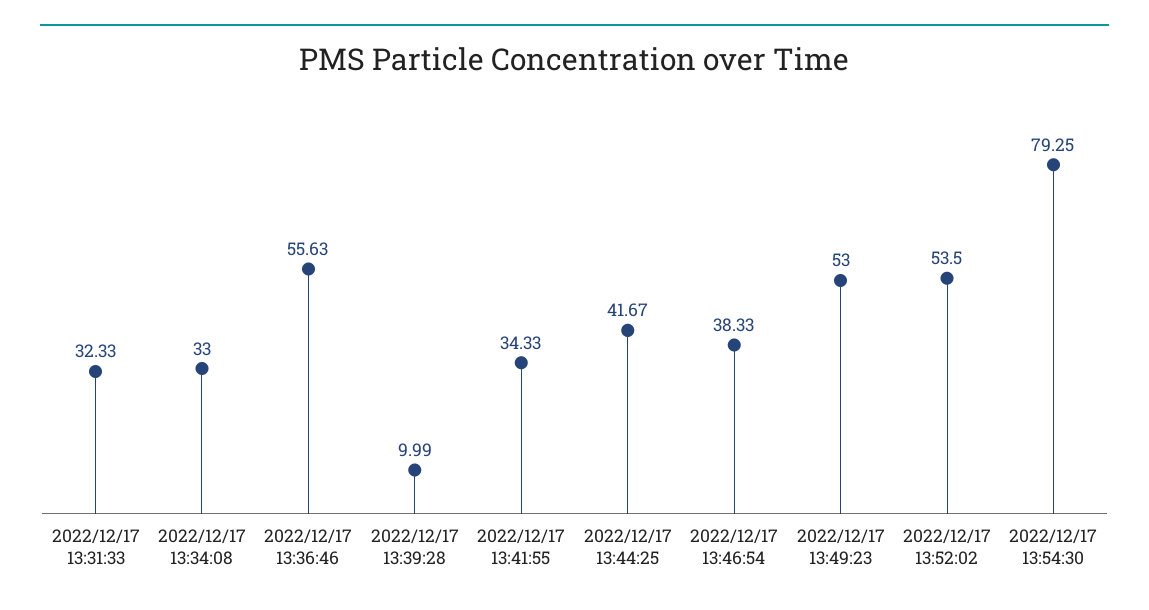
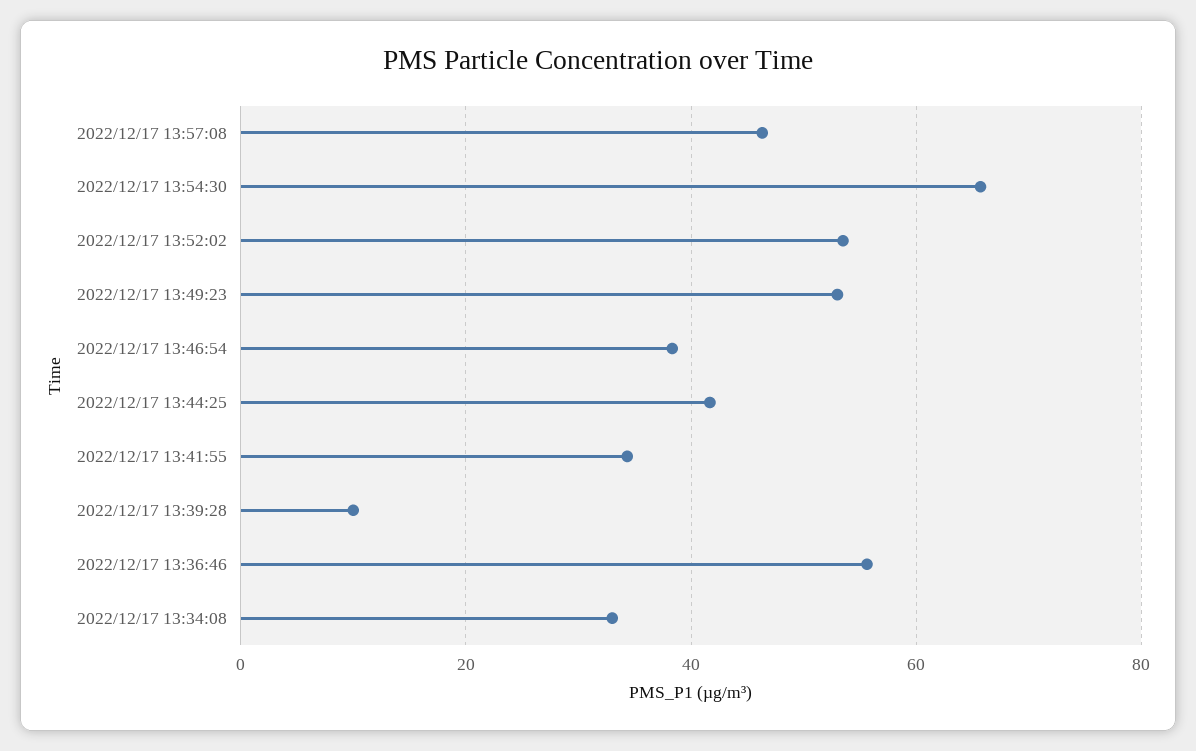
2022/12/17 13:31:33: 32.33 -> none
2022/12/17 13:54:30: 79.25 -> 66
2022/12/17 13:57:08: none -> 46

